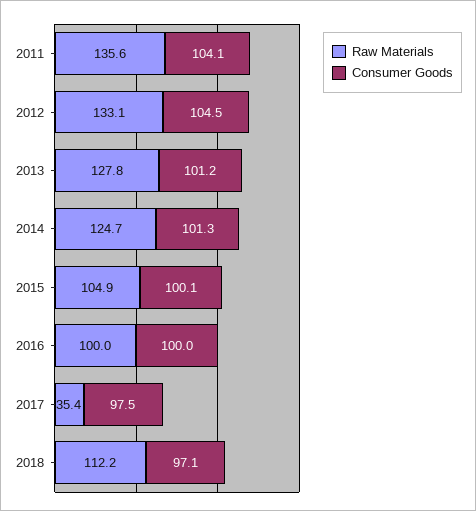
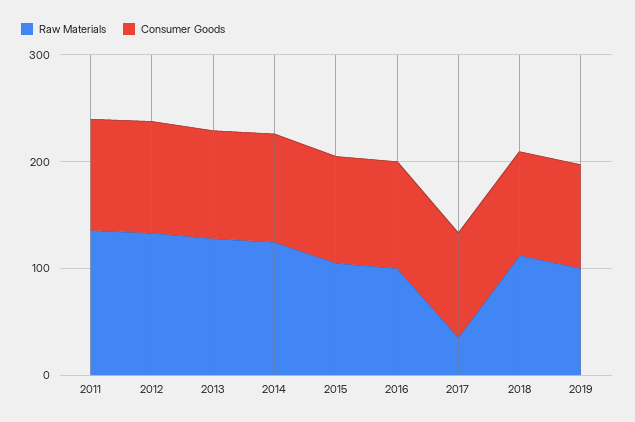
Raw Materials, 2019: none -> 100
Consumer Goods, 2019: none -> 100

